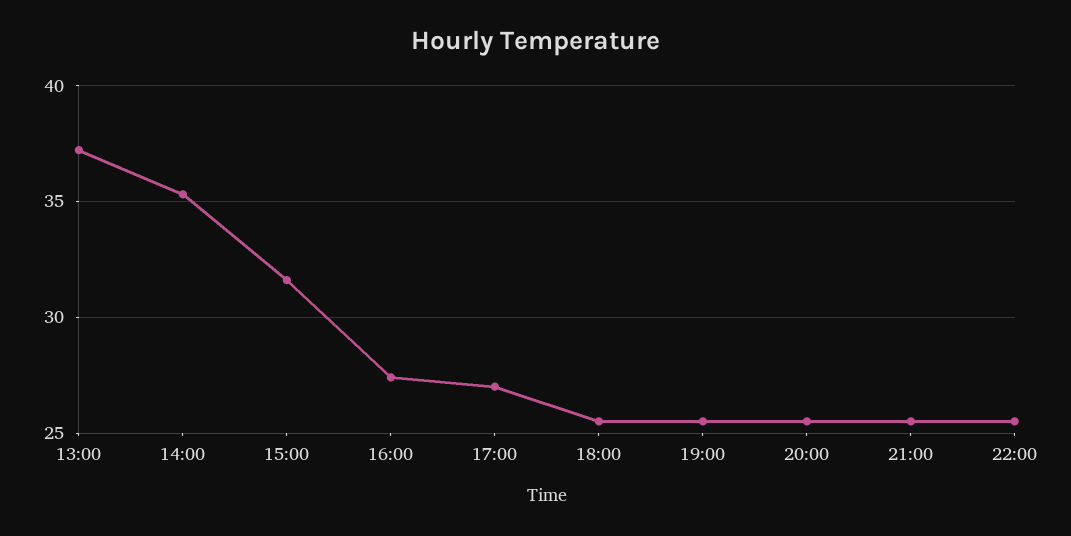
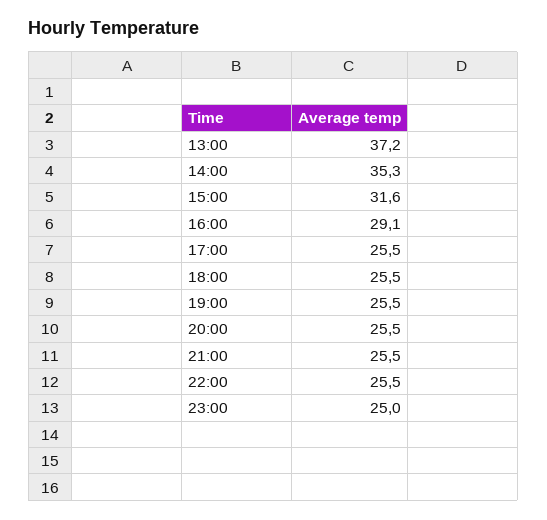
16:00: 27.5 -> 29.1
17:00: 27 -> 25.5
23:00: none -> 25

